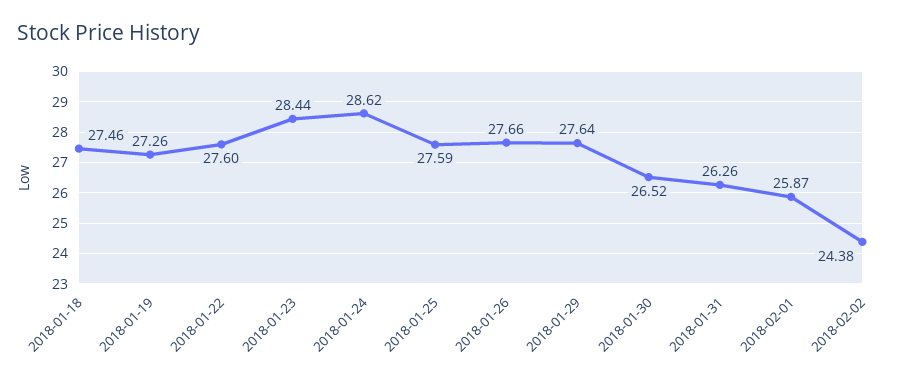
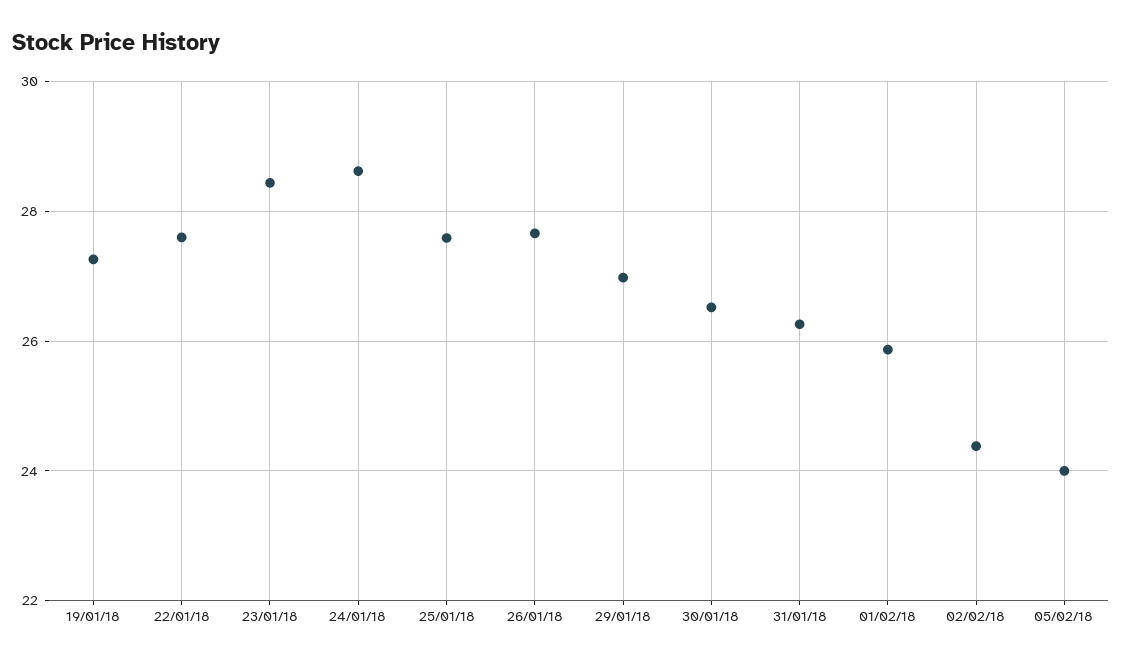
2018-01-18: 27.46 -> none
2018-01-29: 27.64 -> 27
05/02/18: none -> 24

